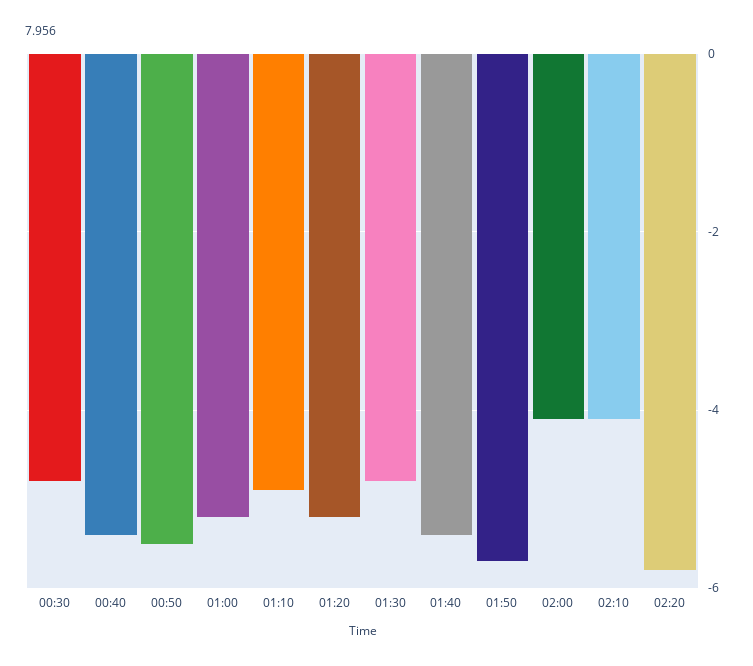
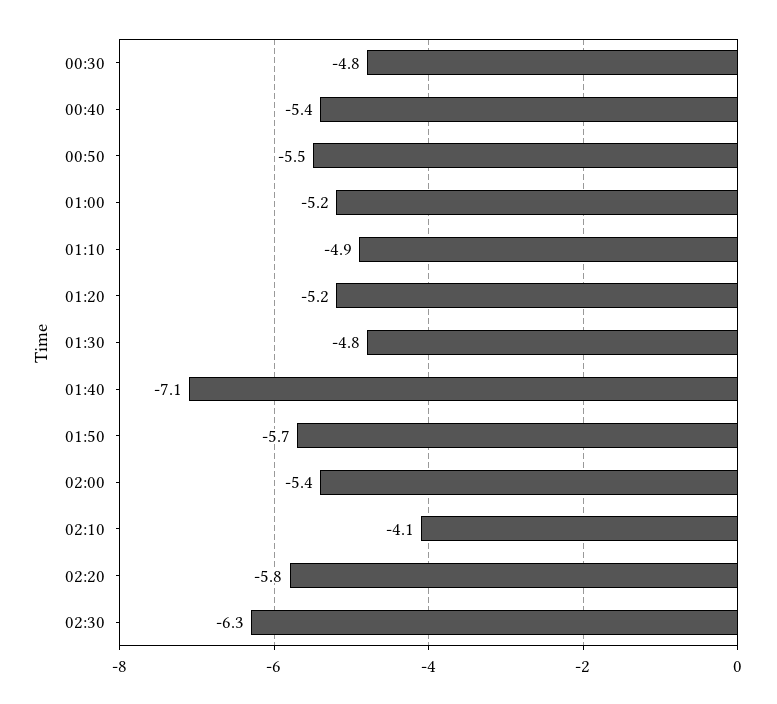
01:40: -5.5 -> -7.1
02:00: -4 -> -5.4
02:30: none -> -6.3

